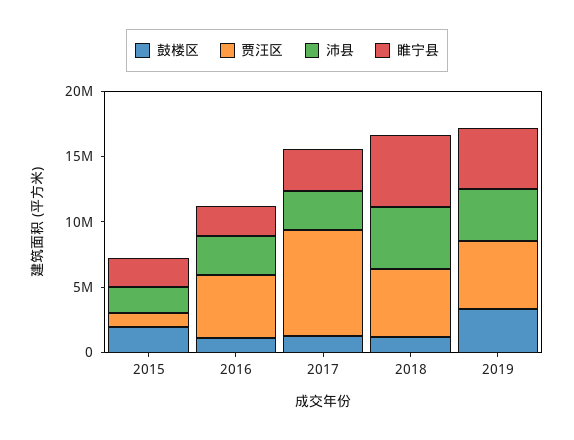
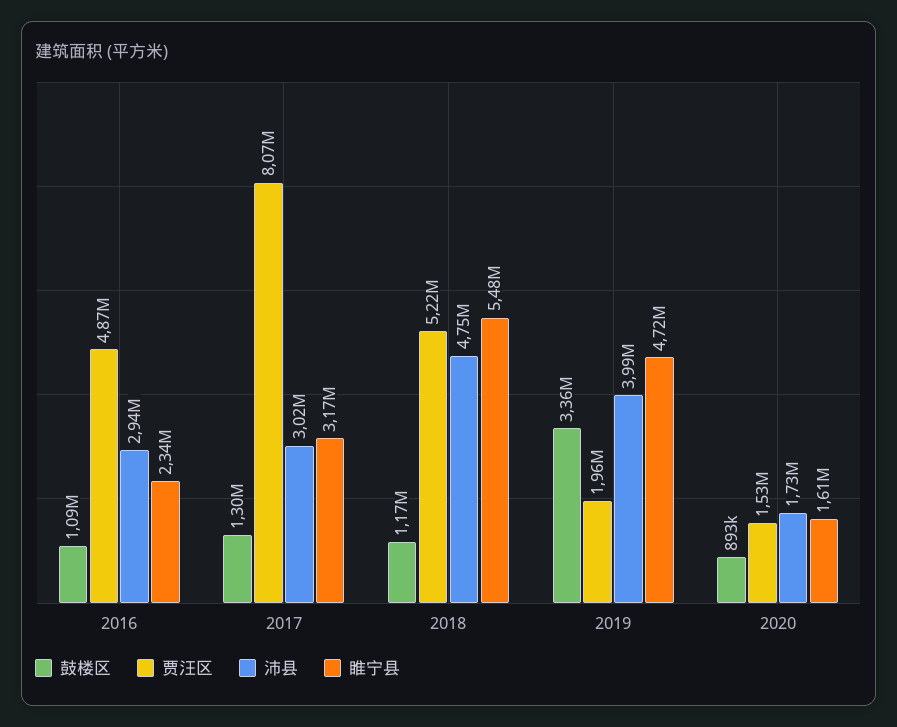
鼓楼区, 2015: 2000000 -> none
贾汪区, 2015: 1000000 -> none
沛县, 2015: 2000000 -> none
睢宁县, 2015: 2000000 -> none
贾汪区, 2019: 5000000 -> 1960000
鼓楼区, 2020: none -> 893000
贾汪区, 2020: none -> 1530000
沛县, 2020: none -> 1730000
睢宁县, 2020: none -> 1610000

